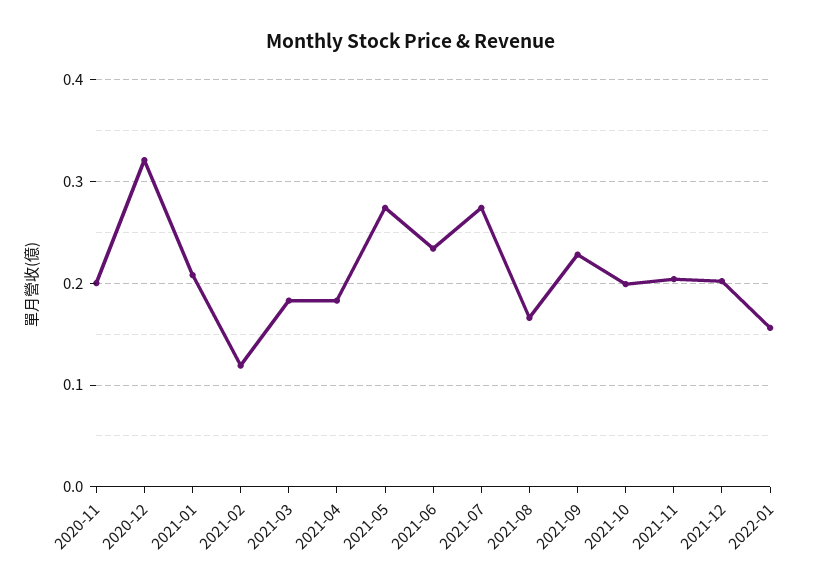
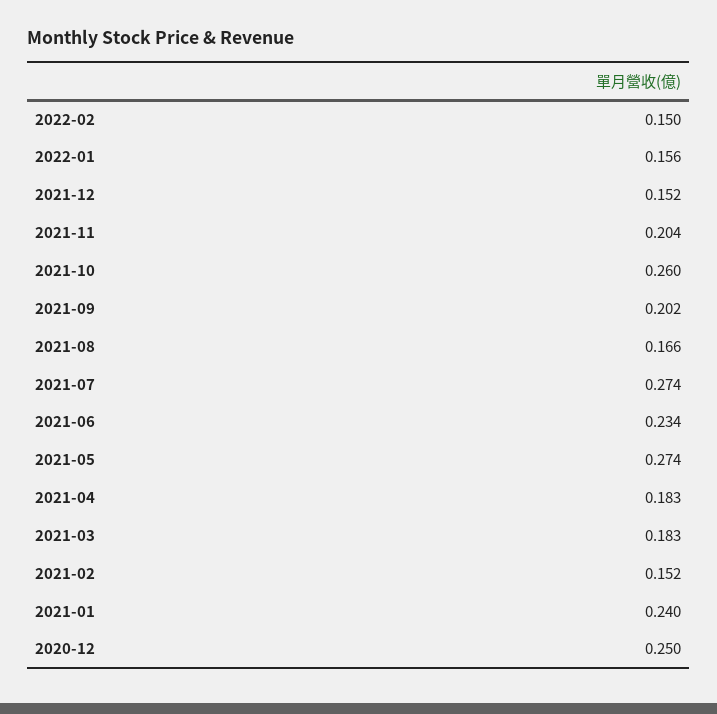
2020-11: 0.2 -> none
2020-12: 0.32 -> 0.25
2021-01: 0.21 -> 0.24
2021-02: 0.12 -> 0.152
2021-09: 0.23 -> 0.202
2021-10: 0.2 -> 0.26
2021-12: 0.2 -> 0.152
2022-02: none -> 0.15

